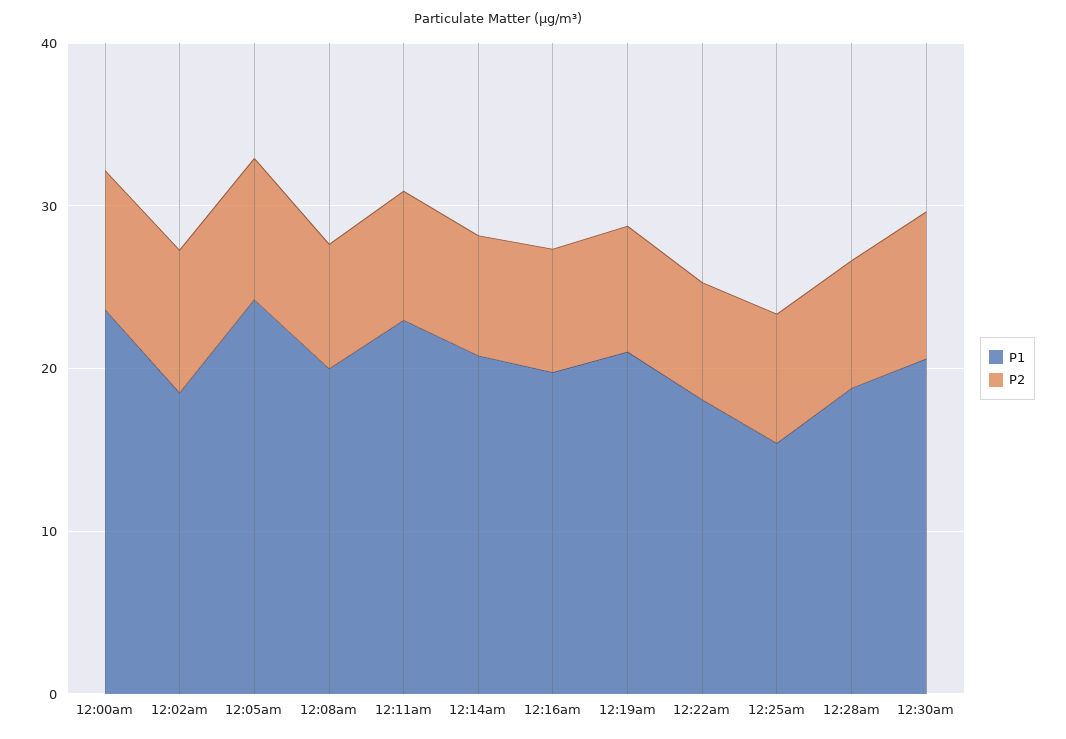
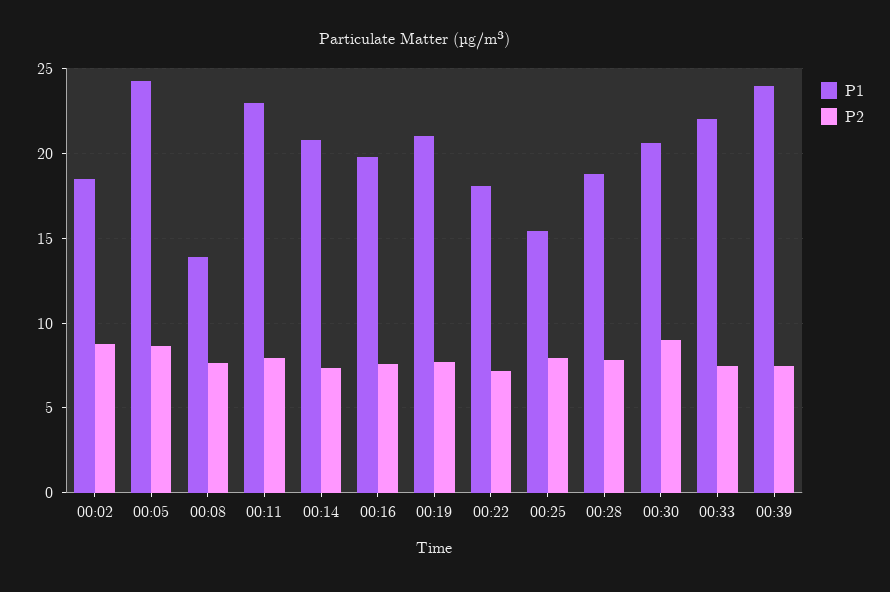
P1, 12:00am: 24 -> none
P2, 12:00am: 8 -> none
P1, 12:08am: 20 -> 14
P1, 00:33: none -> 22
P2, 00:33: none -> 7.5
P1, 00:39: none -> 24
P2, 00:39: none -> 7.5

